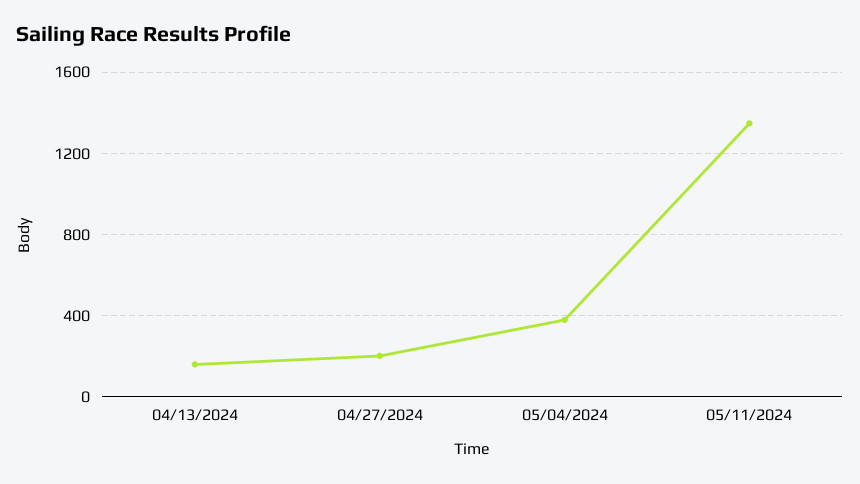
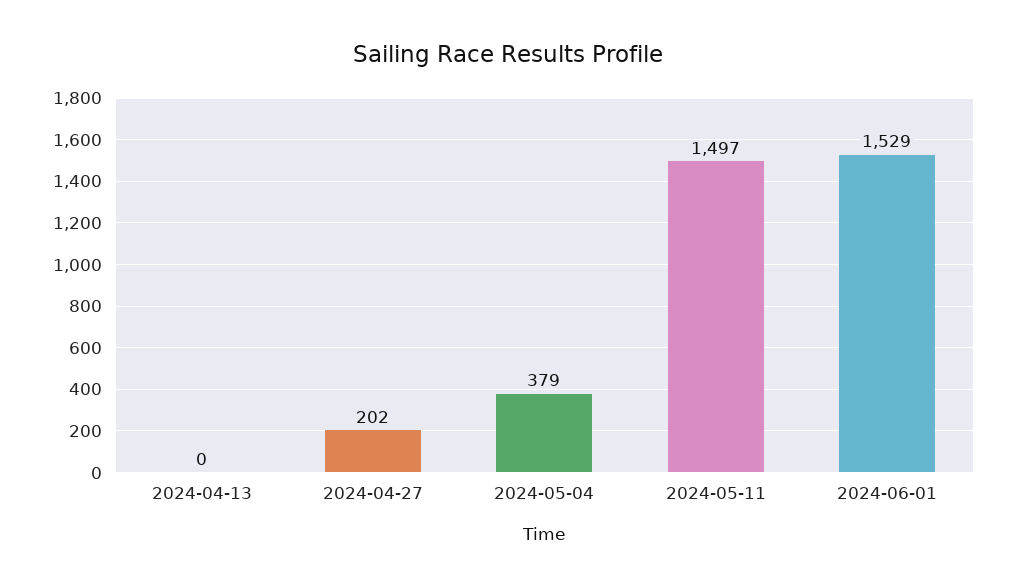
04/13/2024: 150 -> 0
05/11/2024: 1350 -> 1497
2024-06-01: none -> 1529

